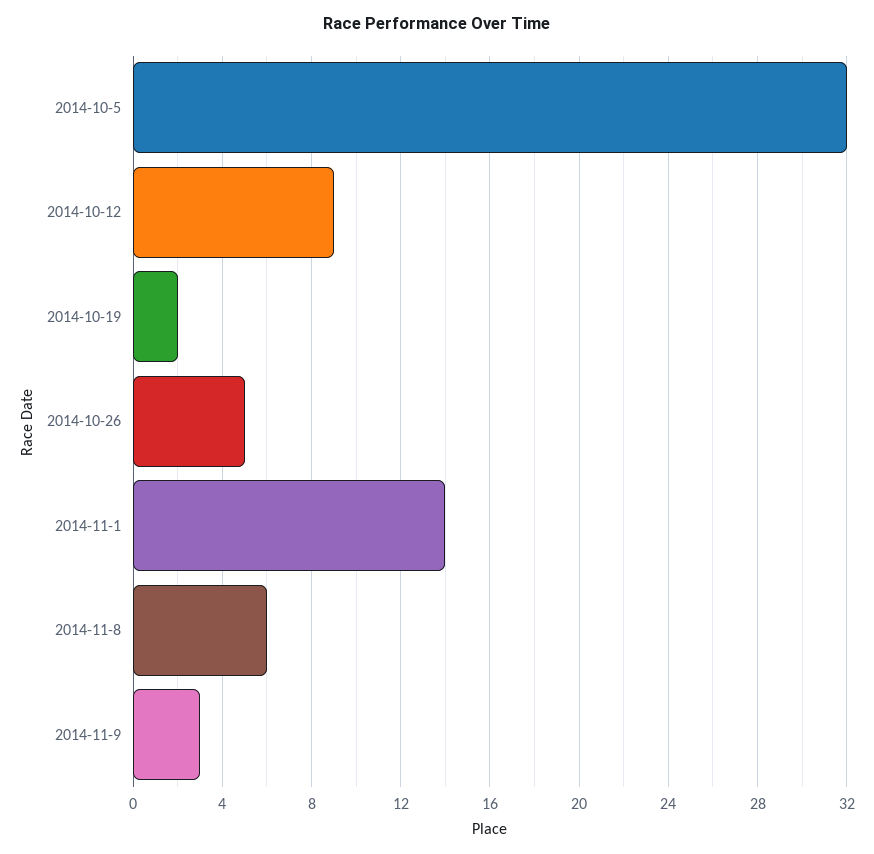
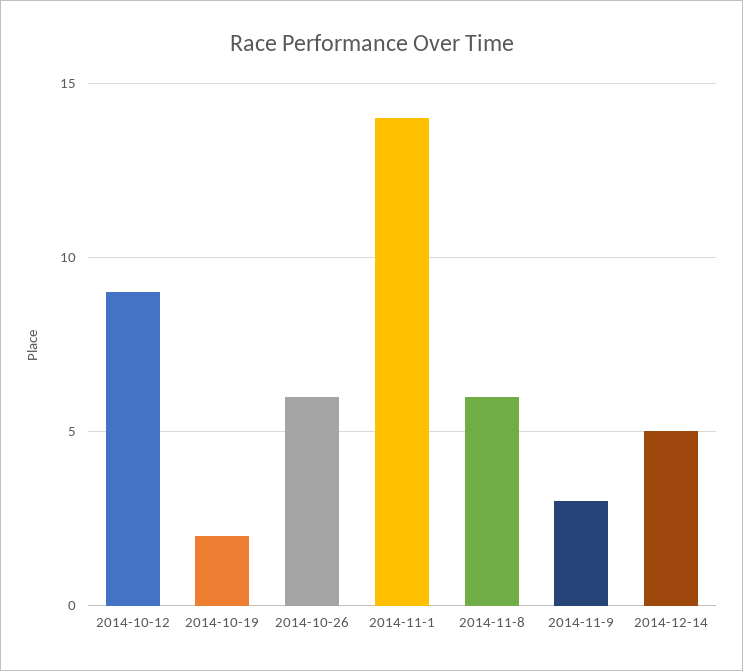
2014-10-5: 32 -> none
2014-10-26: 5 -> 6
2014-12-14: none -> 5

